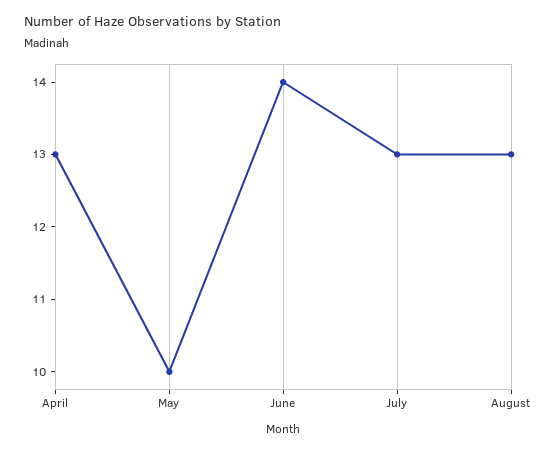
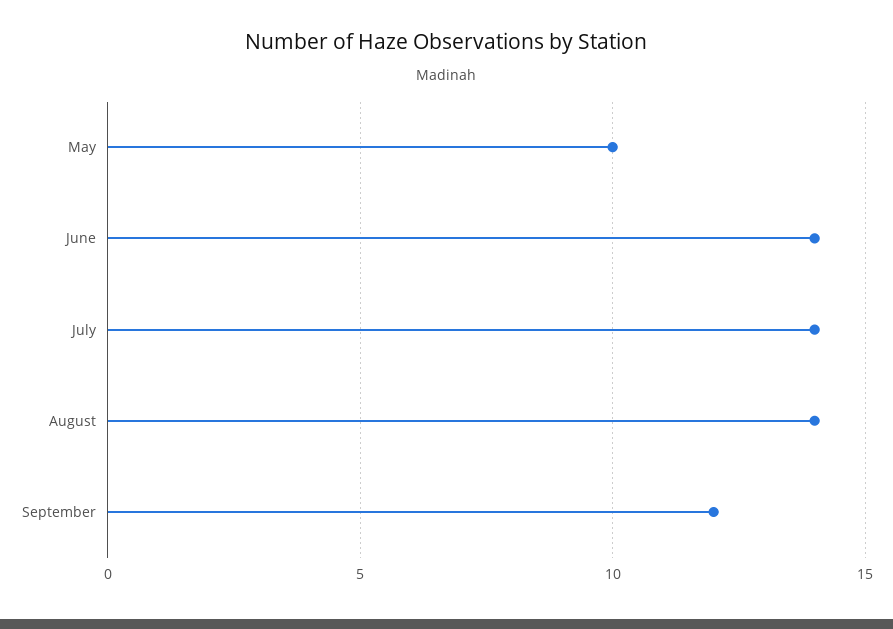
April: 13 -> none
July: 13 -> 14
August: 13 -> 14
September: none -> 12

